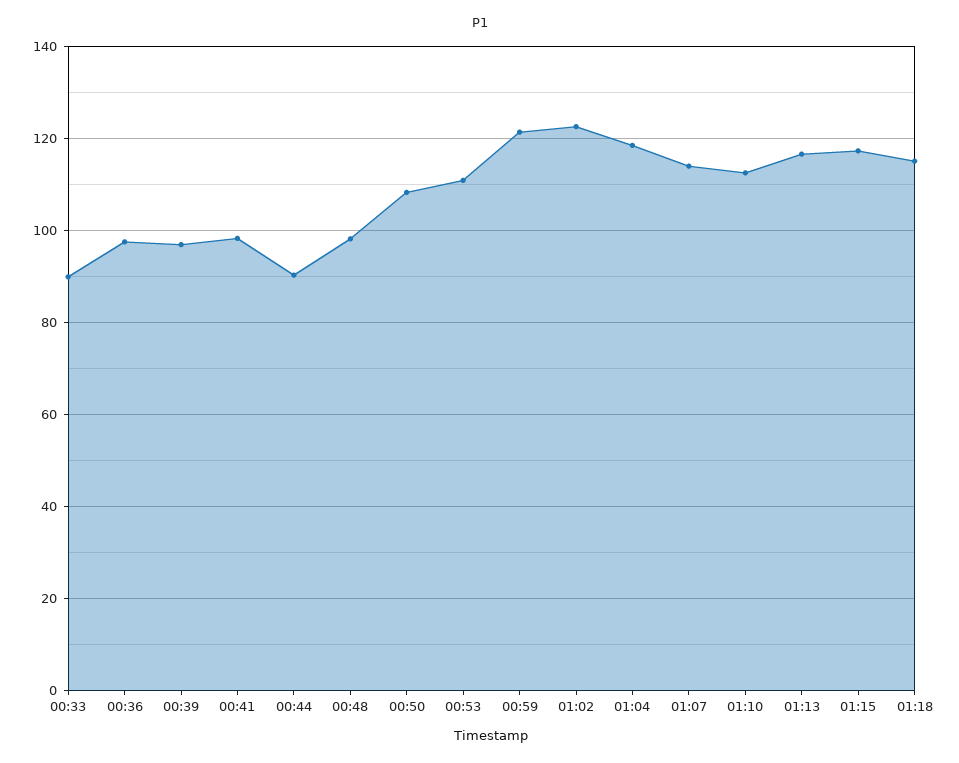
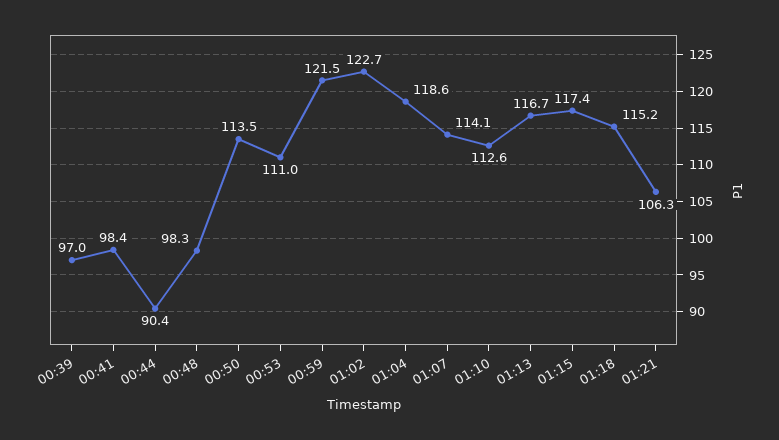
00:33: 90 -> none
00:36: 98 -> none
00:50: 108 -> 113.5
01:21: none -> 106.3

